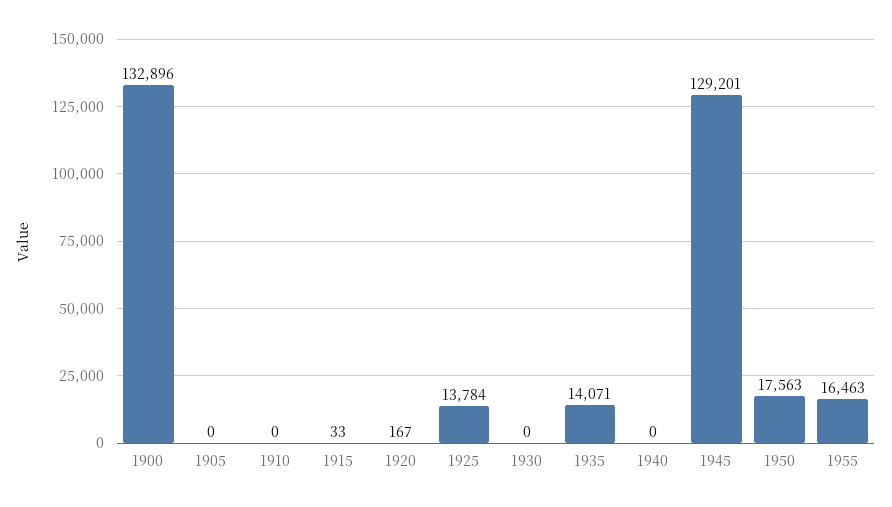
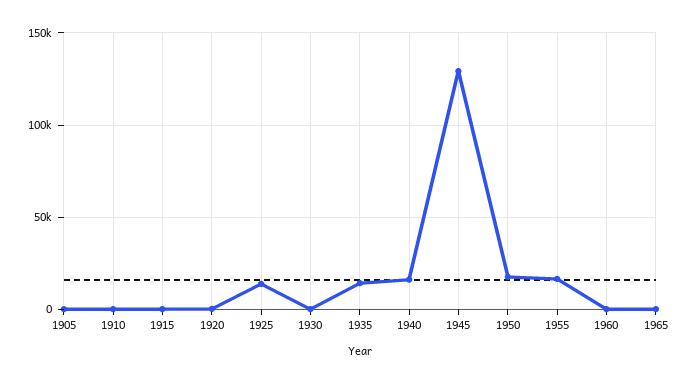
1900: 132896 -> none
1940: 0 -> 15000
1960: none -> 0
1965: none -> 0

